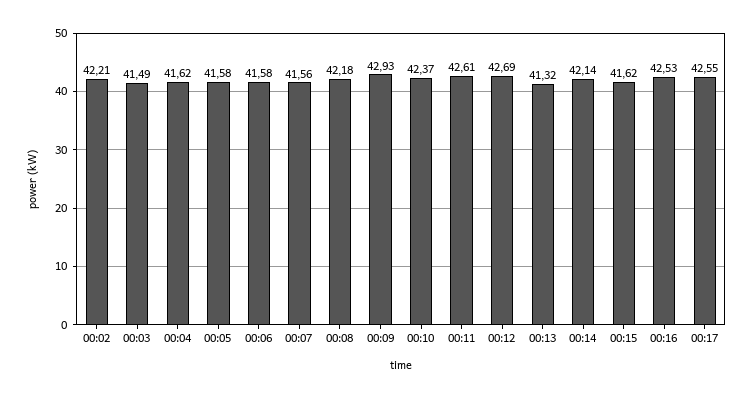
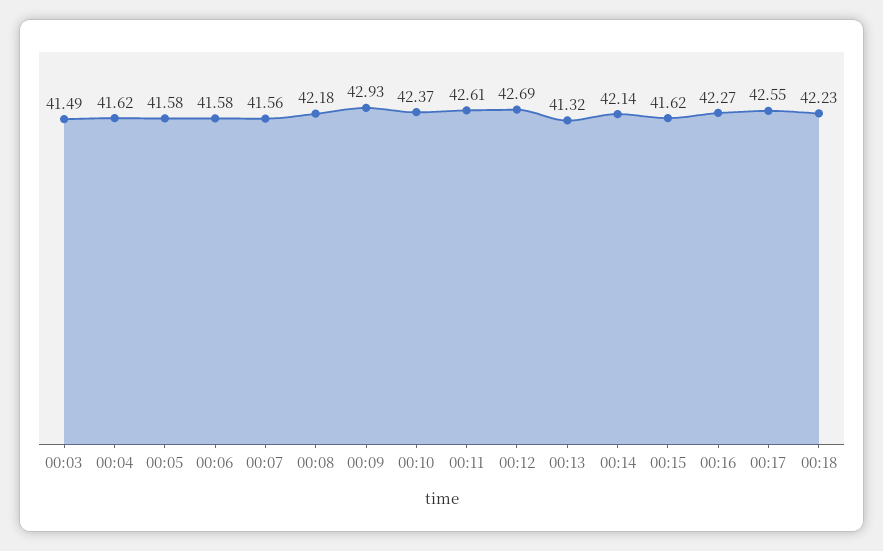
00:02: 42.21 -> none
00:16: 42.53 -> 42.27
00:18: none -> 42.23

